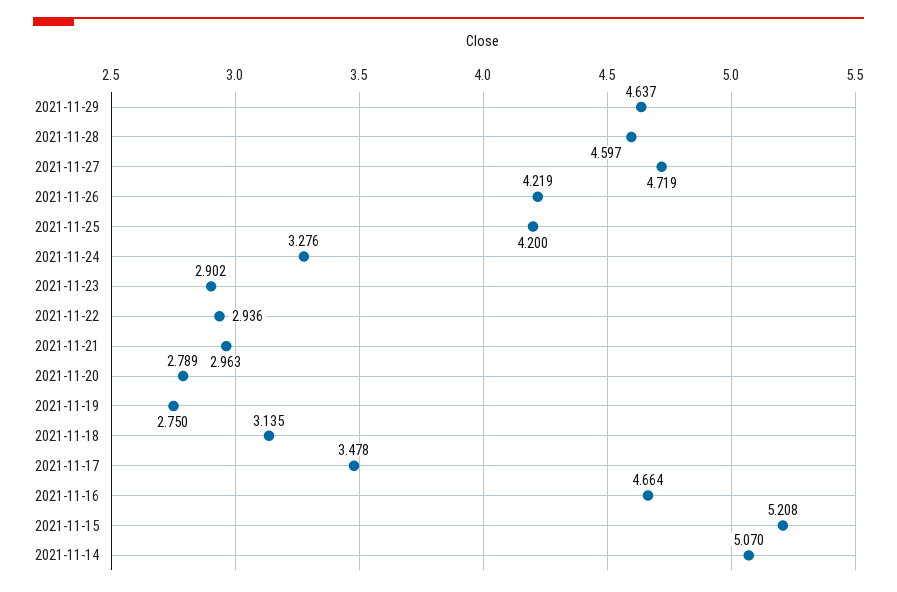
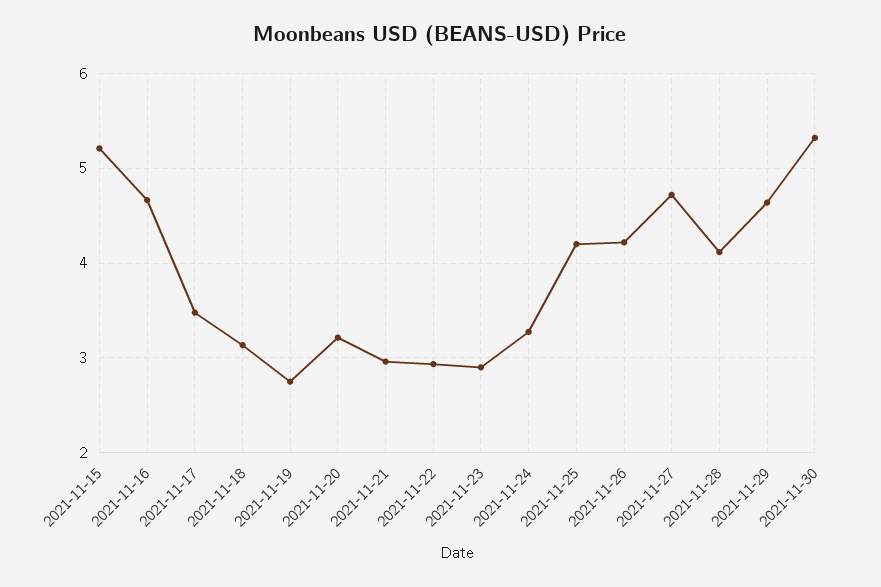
2021-11-28: 4.597 -> 4.1
2021-11-20: 2.789 -> 3.2
2021-11-14: 5.07 -> none
2021-11-30: none -> 5.3

